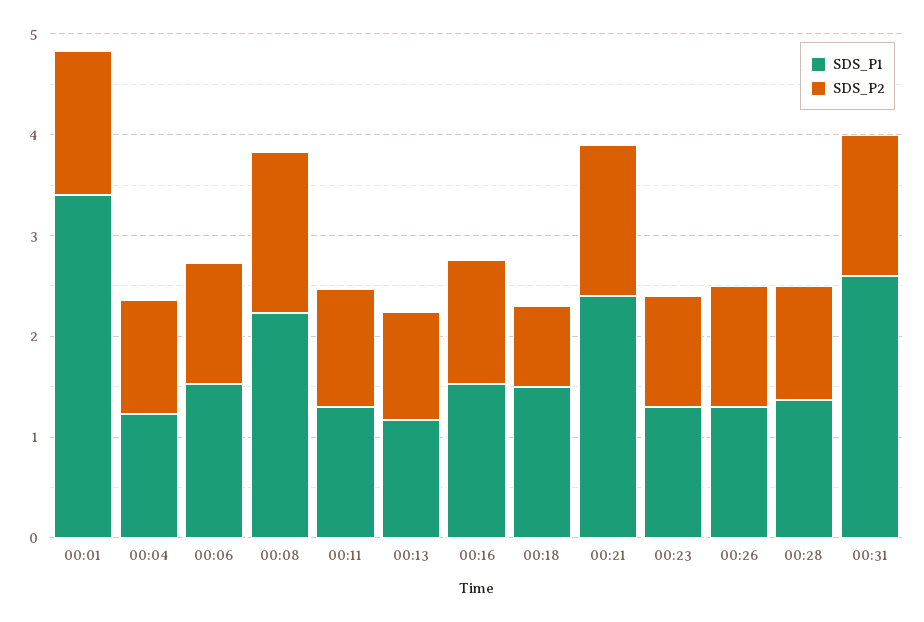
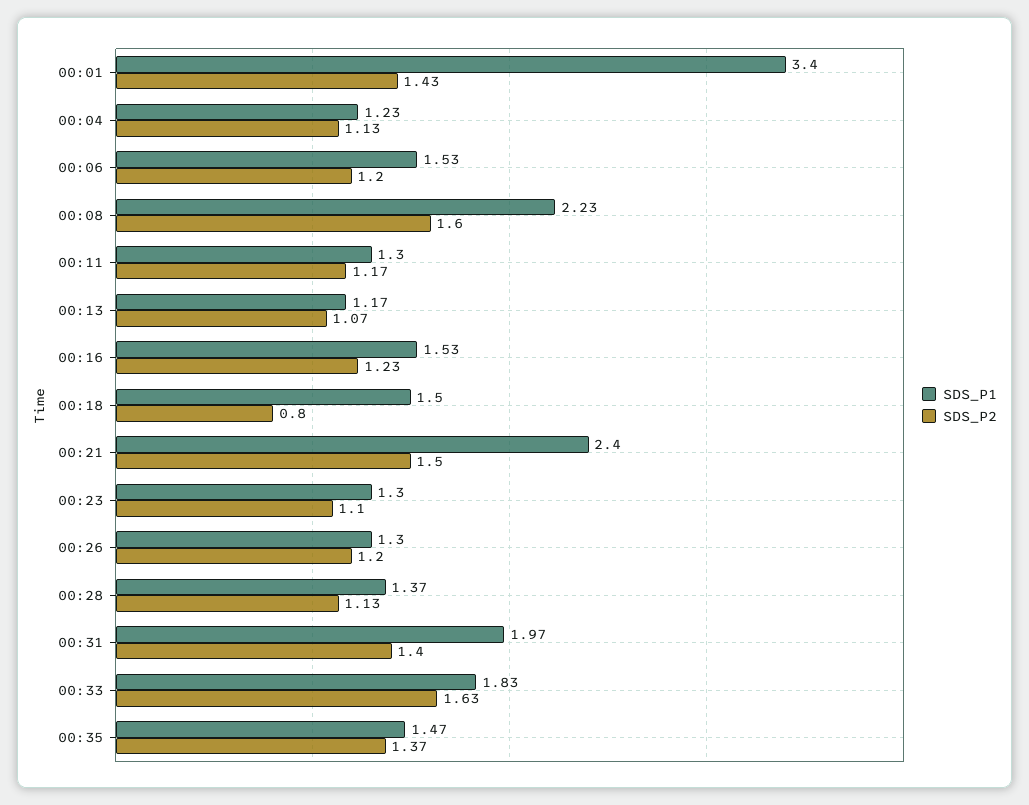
SDS_P1, 00:31: 2.6 -> 1.97
SDS_P1, 00:33: none -> 1.83
SDS_P2, 00:33: none -> 1.63
SDS_P1, 00:35: none -> 1.47
SDS_P2, 00:35: none -> 1.37

